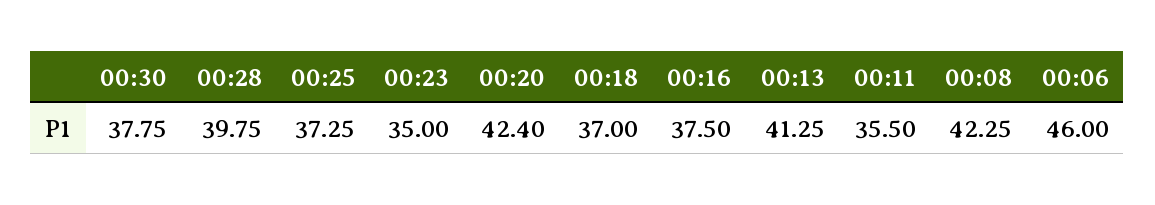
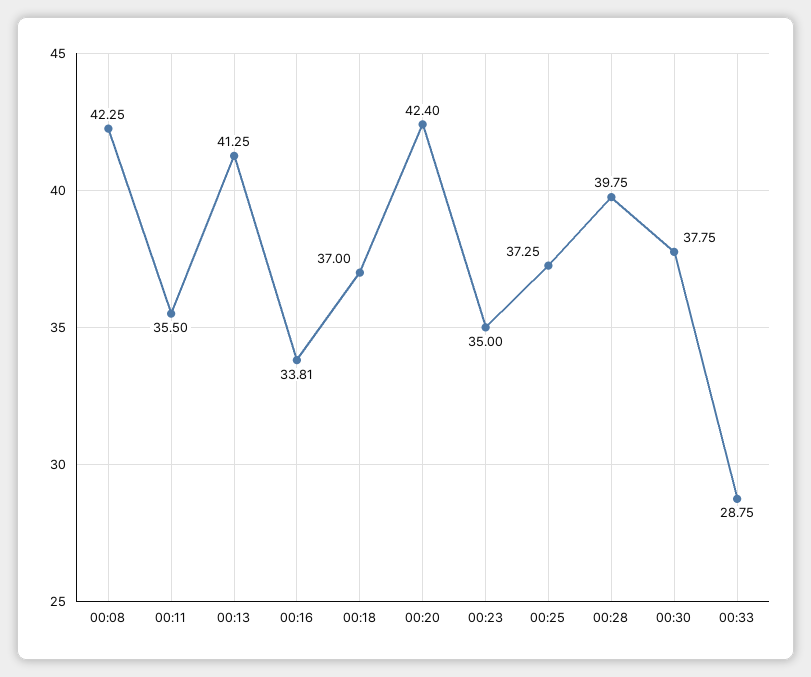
00:16: 37.5 -> 33.81
00:06: 46 -> none
00:33: none -> 28.75

